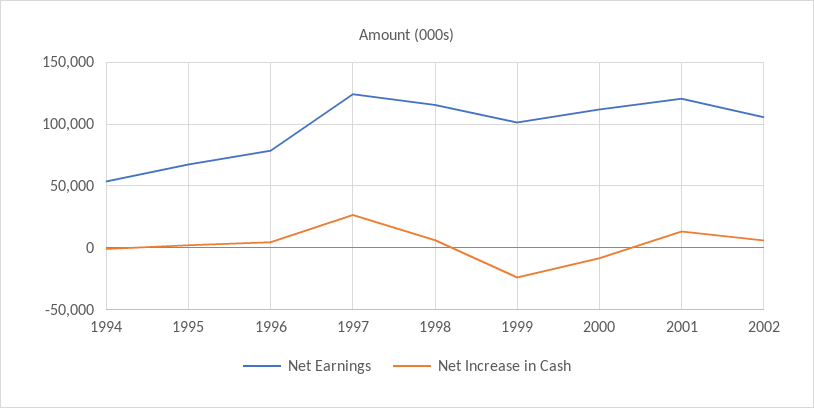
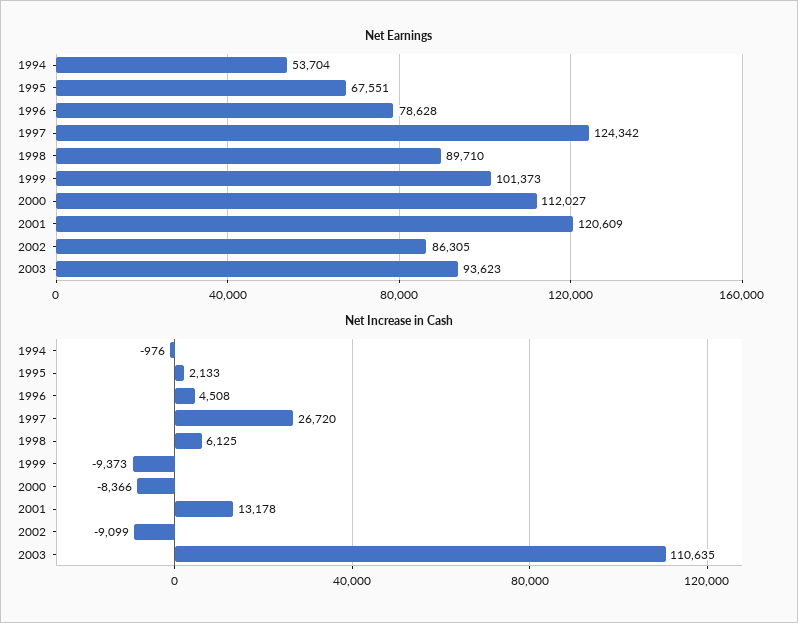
Net Earnings, 1998: 115000 -> 89710
Net Increase in Cash, 1999: -25000 -> -9373
Net Earnings, 2002: 105000 -> 86305
Net Increase in Cash, 2002: 5000 -> -9099
Net Earnings, 2003: none -> 93623
Net Increase in Cash, 2003: none -> 110635

